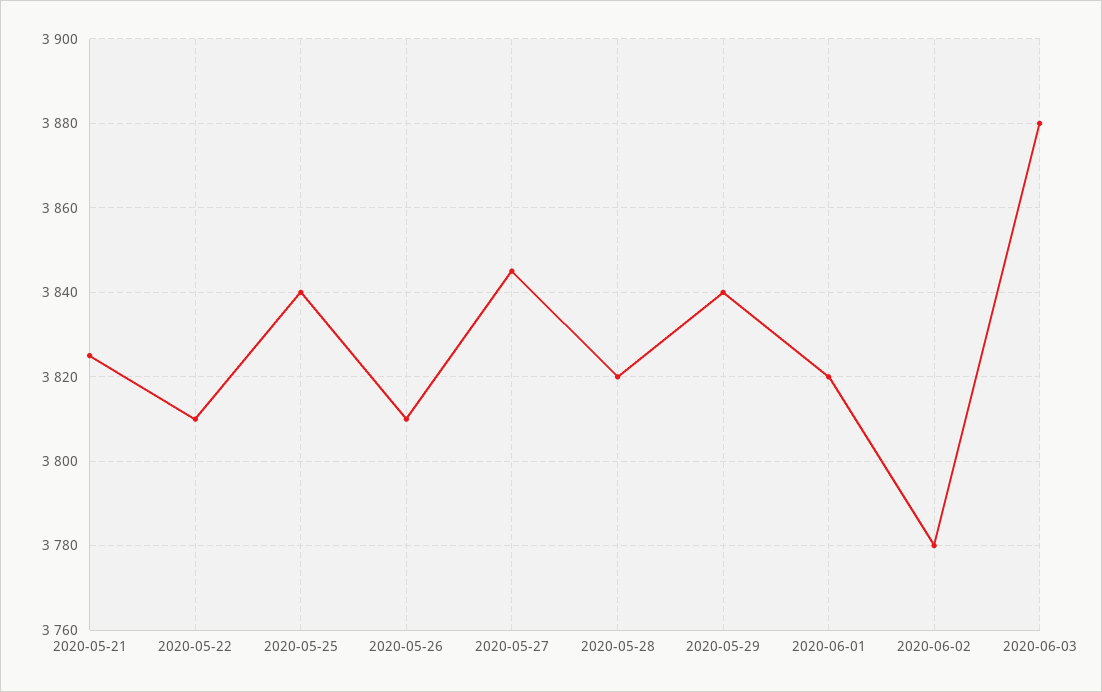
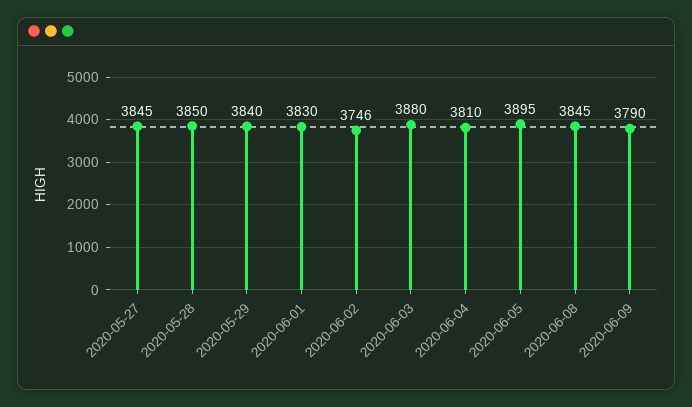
2020-05-21: 3825 -> none
2020-05-22: 3810 -> none
2020-05-25: 3840 -> none
2020-05-26: 3810 -> none
2020-05-28: 3820 -> 3850
2020-06-01: 3820 -> 3830
2020-06-02: 3780 -> 3746
2020-06-04: none -> 3810
2020-06-05: none -> 3895
2020-06-08: none -> 3845
2020-06-09: none -> 3790

